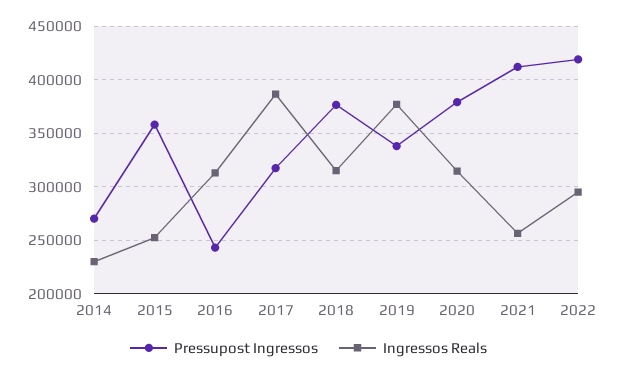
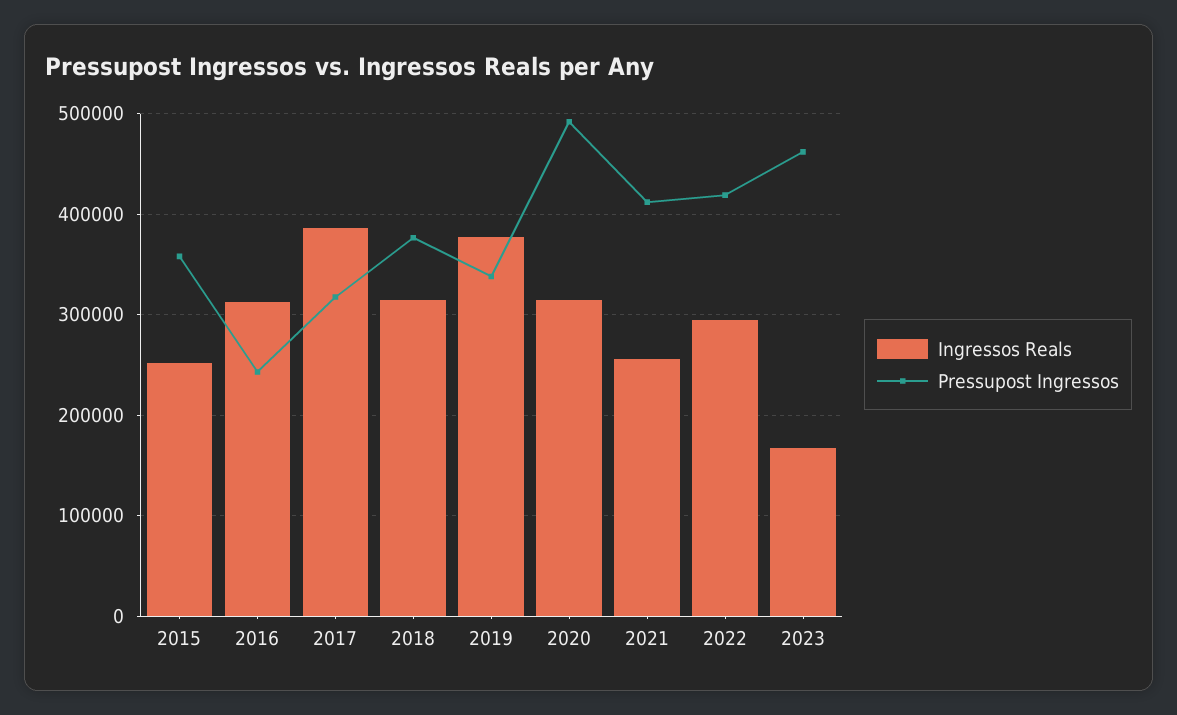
Pressupost Ingressos, 2014: 270000 -> none
Ingressos Reals, 2014: 230000 -> none
Pressupost Ingressos, 2020: 380000 -> 490000
Ingressos Reals, 2023: none -> 170000
Pressupost Ingressos, 2023: none -> 460000

